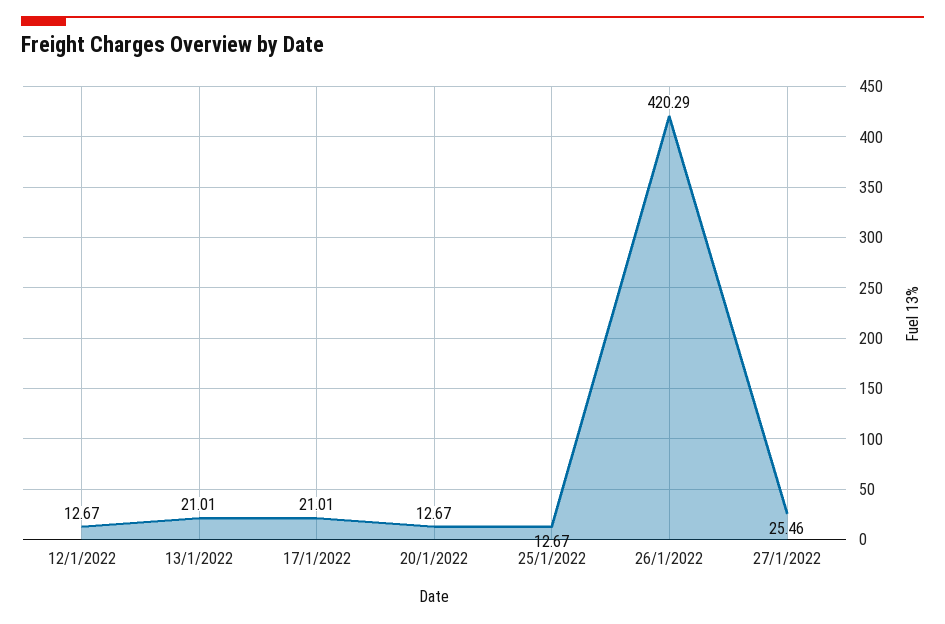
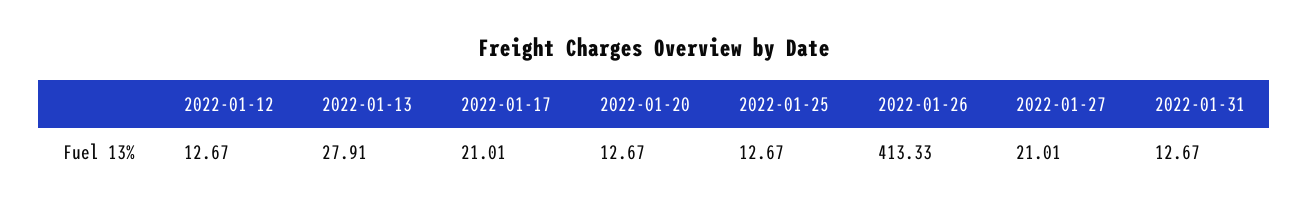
13/1/2022: 21.01 -> 27.91
26/1/2022: 420.29 -> 413.33
27/1/2022: 25.46 -> 21.01
2022-01-31: none -> 12.67

